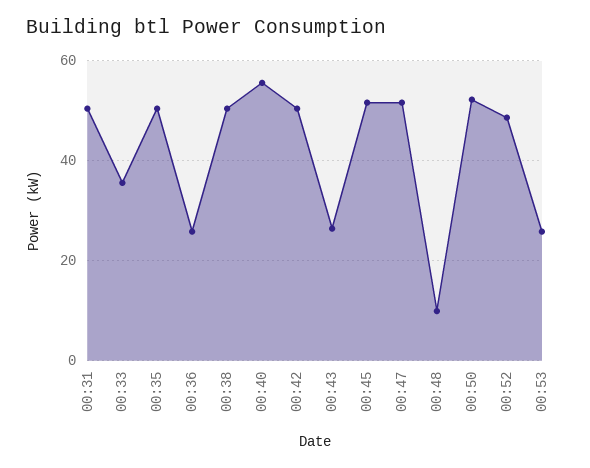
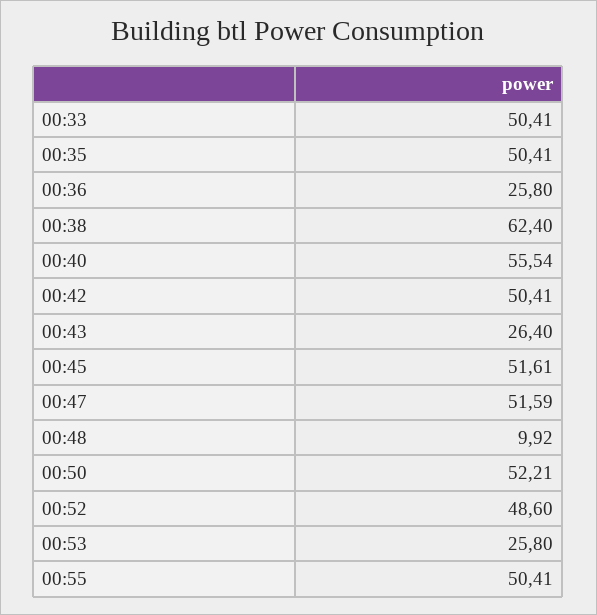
00:31: 50 -> none
00:33: 36 -> 50.41
00:38: 50 -> 62.4
00:55: none -> 50.41

